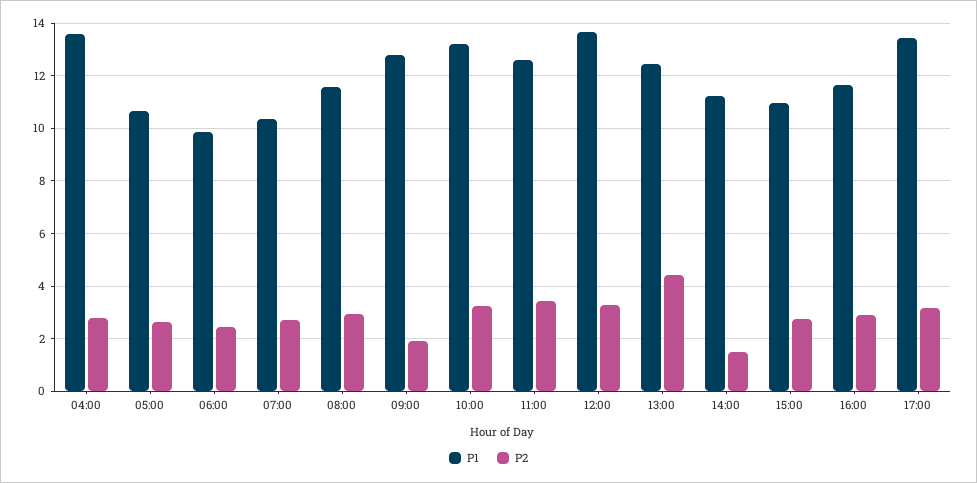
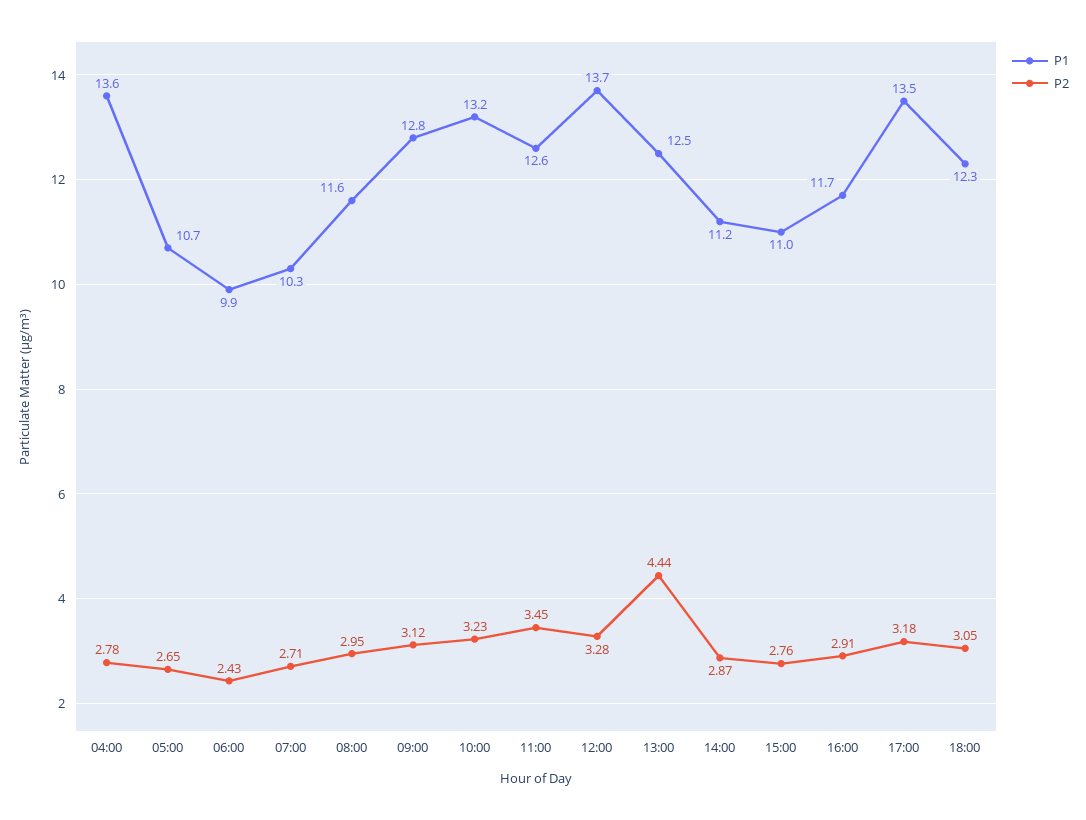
P2, 09:00: 2 -> 3.12
P2, 14:00: 1.5 -> 2.87
P1, 18:00: none -> 12.3
P2, 18:00: none -> 3.05

